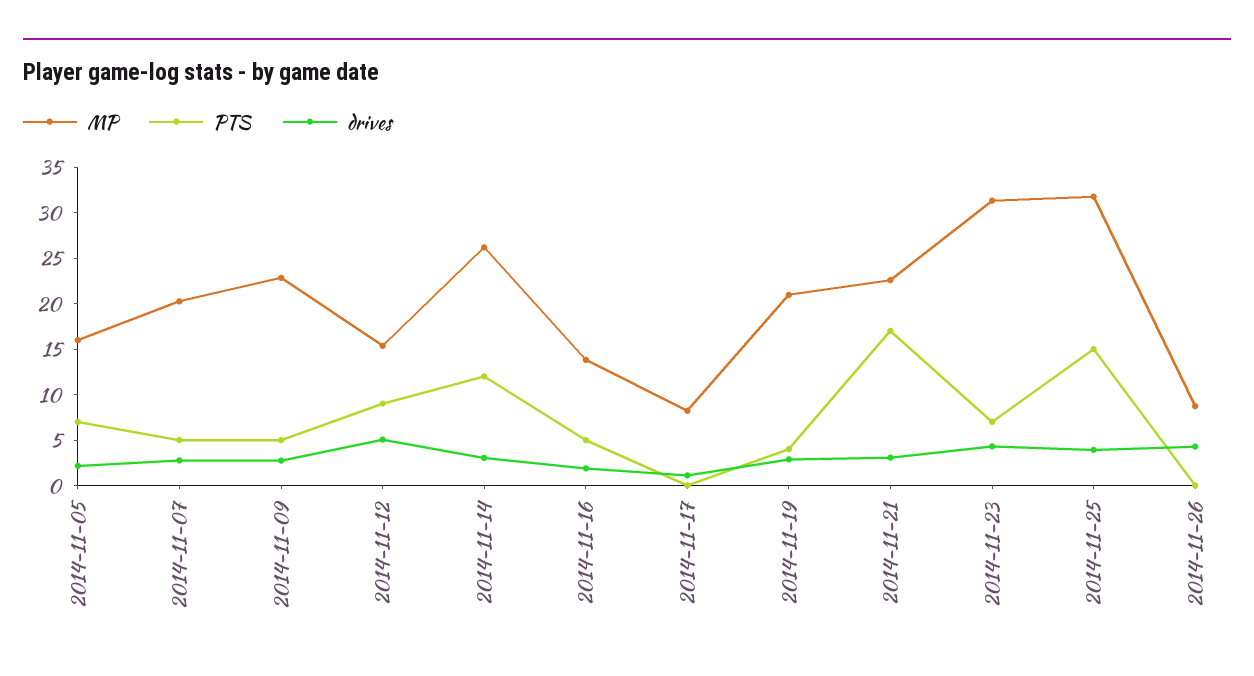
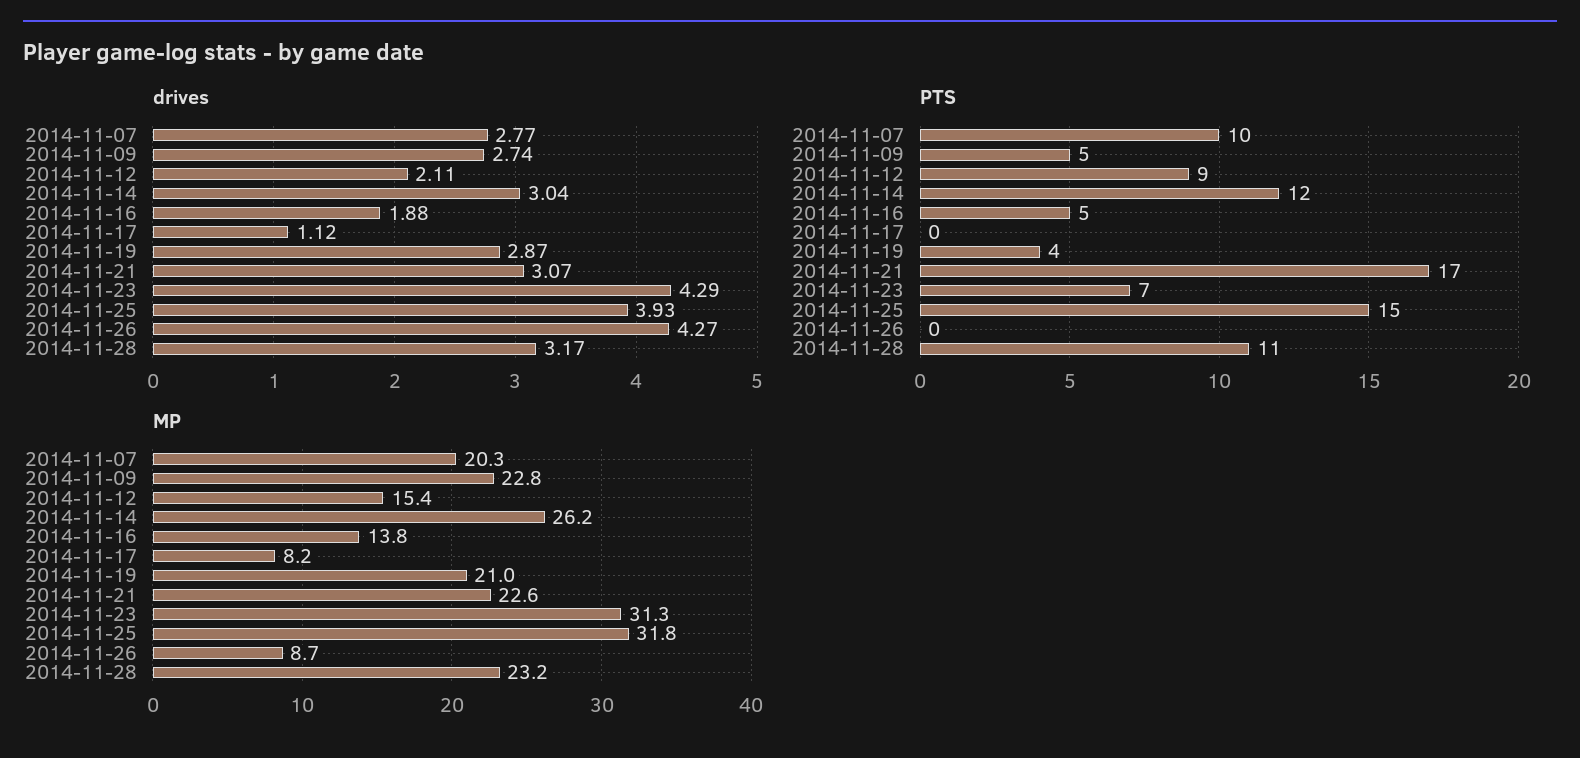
MP, 2014-11-05: 16 -> none
PTS, 2014-11-05: 7 -> none
drives, 2014-11-05: 2 -> none
PTS, 2014-11-07: 5 -> 10
drives, 2014-11-12: 5 -> 2.11
drives, 2014-11-28: none -> 3.17
PTS, 2014-11-28: none -> 11
MP, 2014-11-28: none -> 23.2

